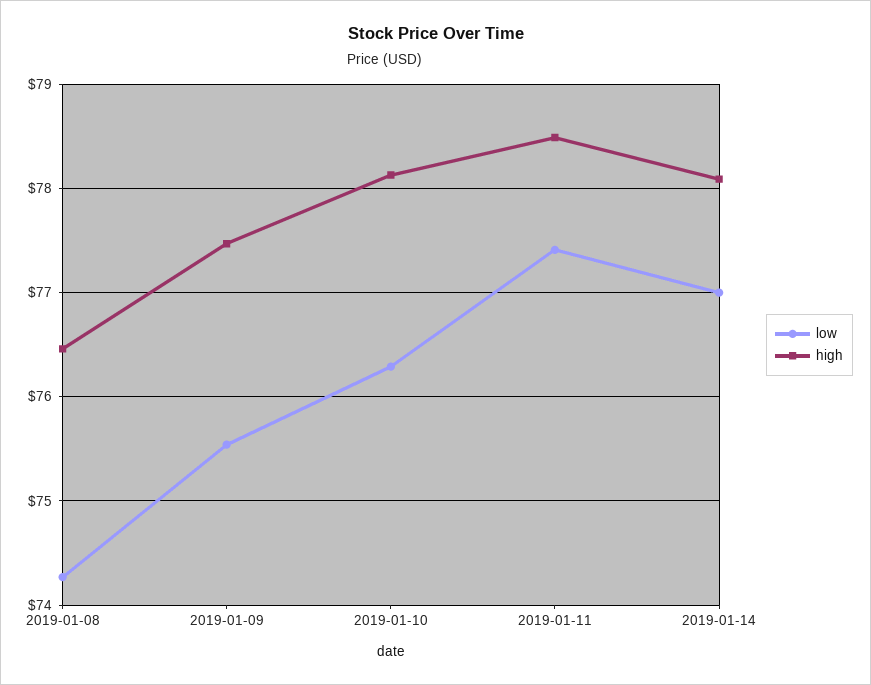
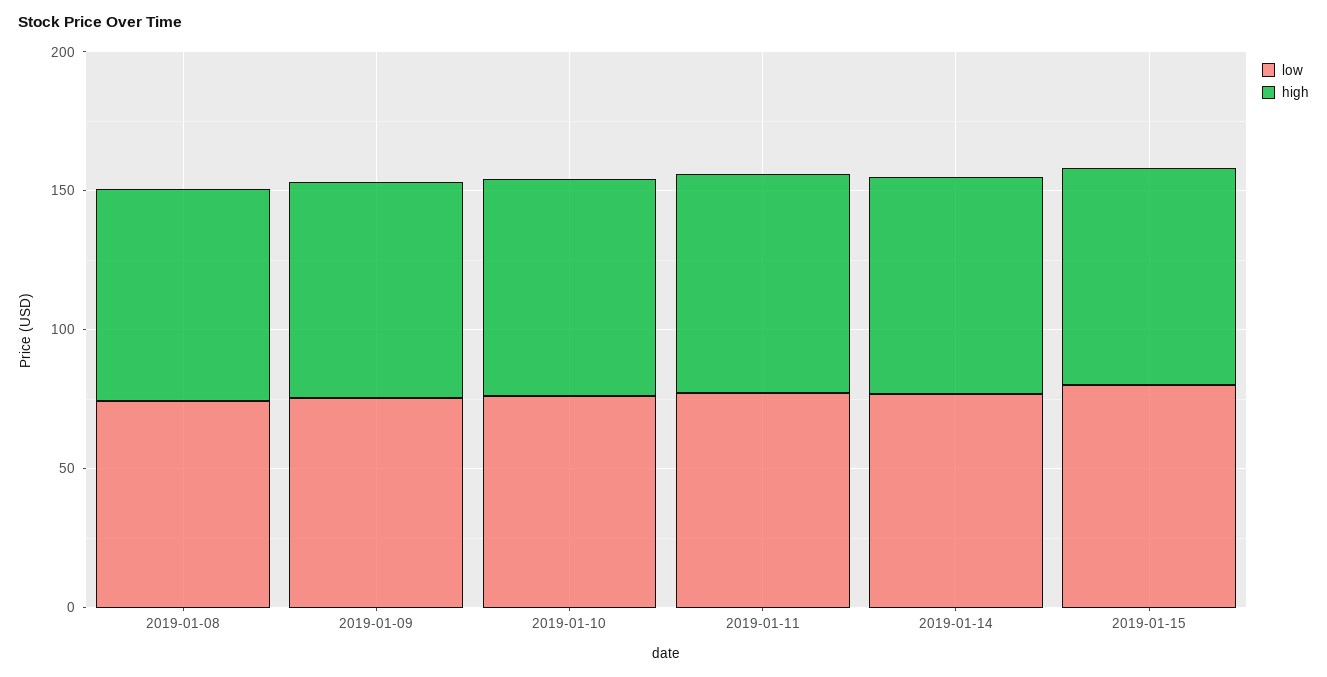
low, 2019-01-15: none -> 80
high, 2019-01-15: none -> 80

